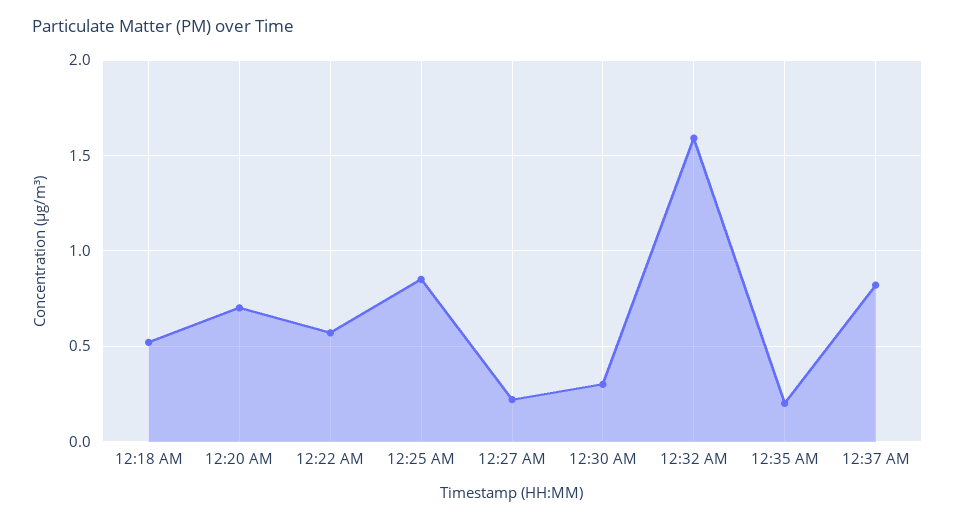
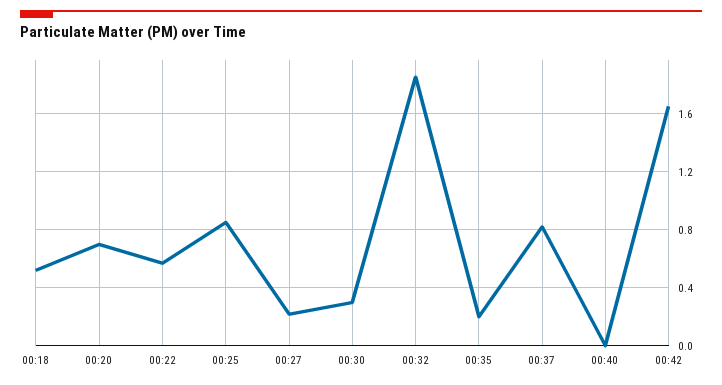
12:32 AM: 1.6 -> 1.85
00:40: none -> 0
00:42: none -> 1.65

